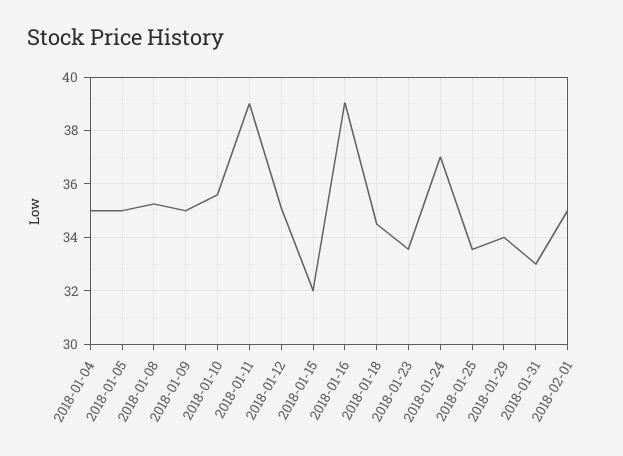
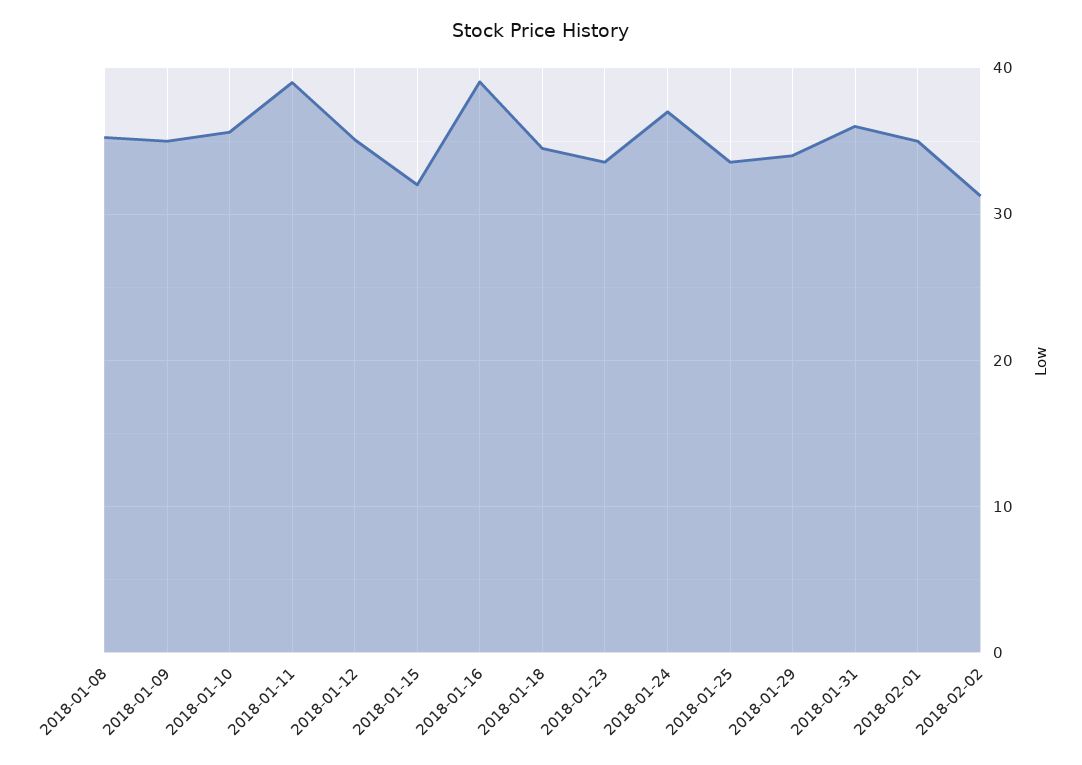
2018-01-04: 35 -> none
2018-01-05: 35 -> none
2018-01-31: 33 -> 36
2018-02-02: none -> 31

